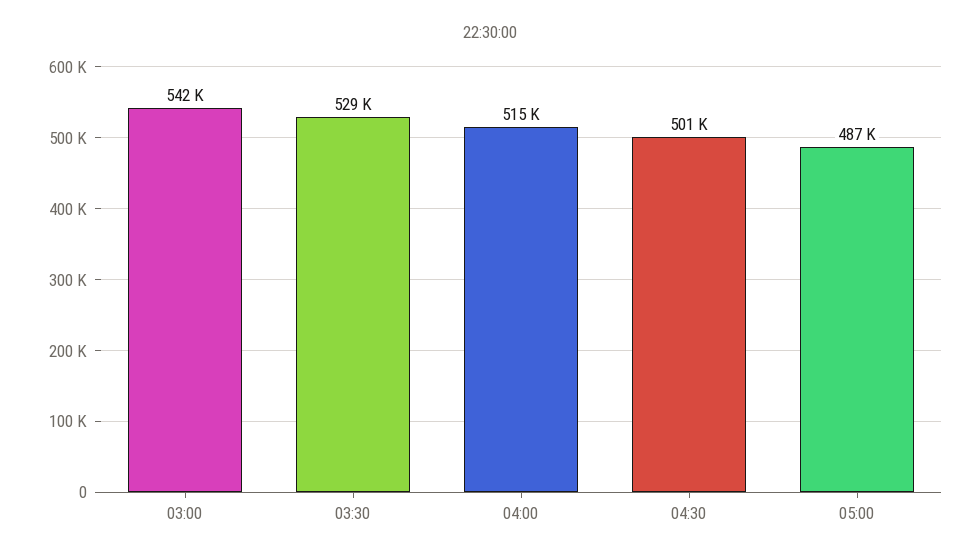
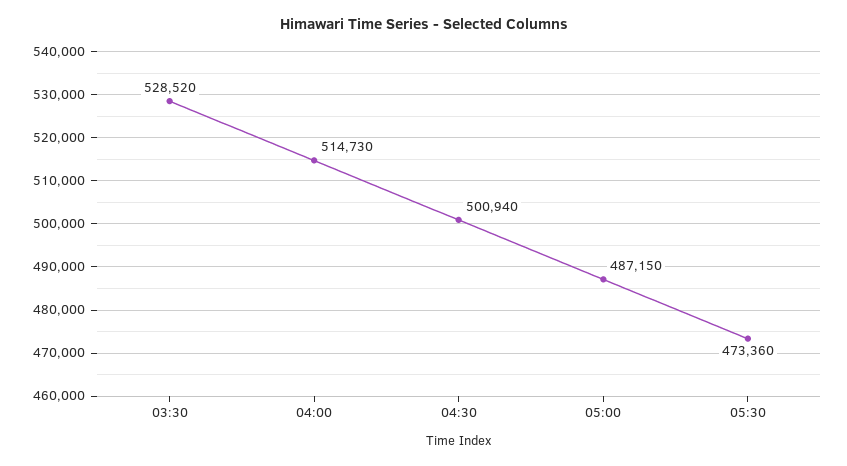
03:00: 542000 -> none
05:30: none -> 473360

